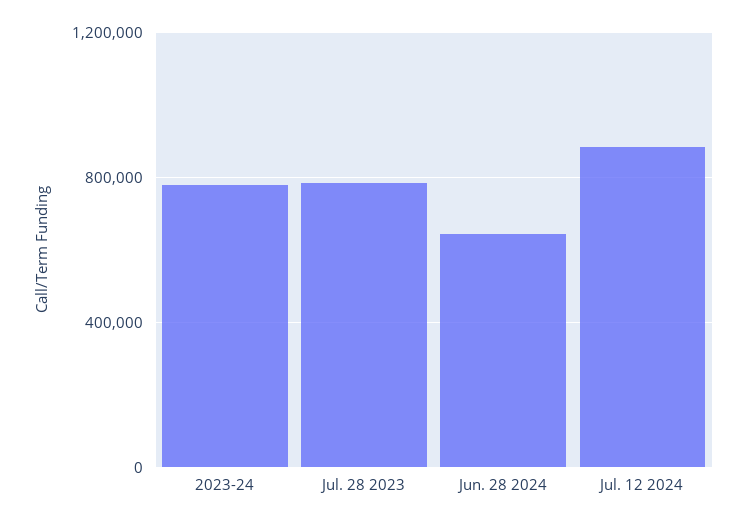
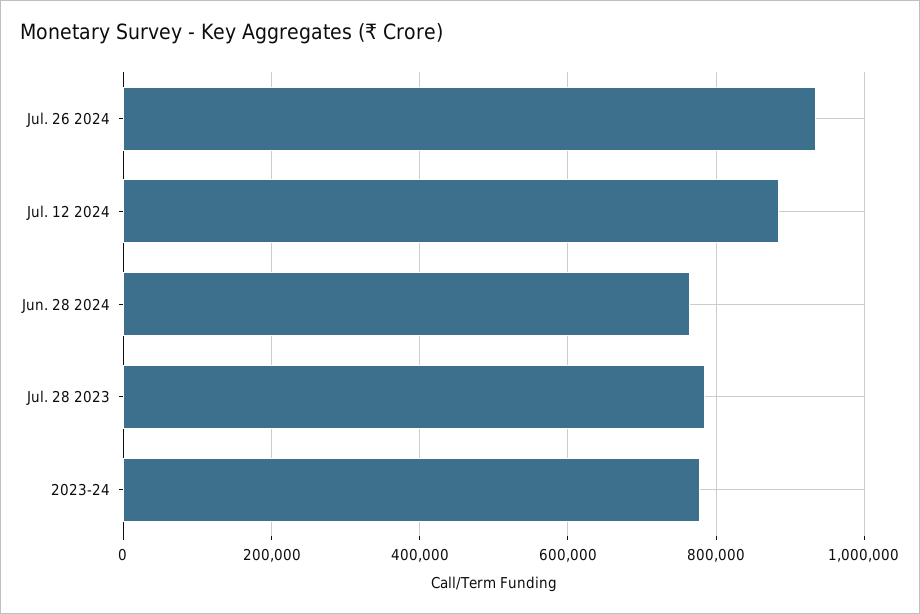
Jun. 28 2024: 650000 -> 760000
Jul. 26 2024: none -> 940000

